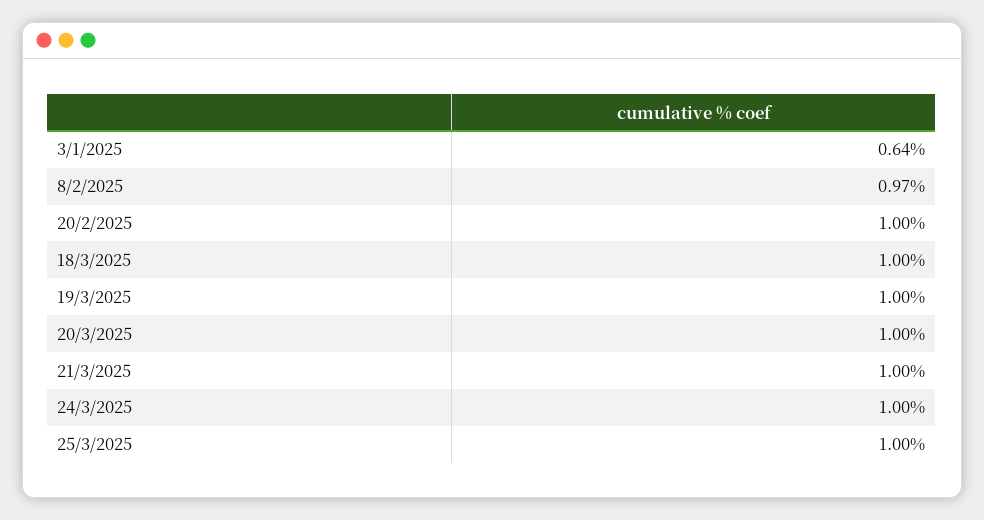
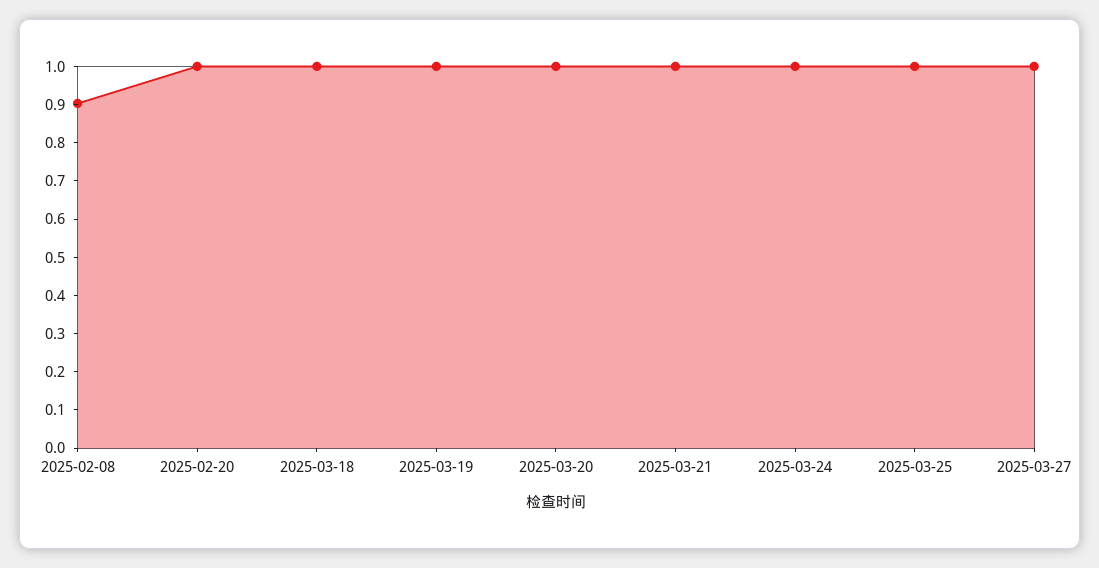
3/1/2025: 0.64 -> none
8/2/2025: 0.97 -> 0.9
2025-03-27: none -> 1

